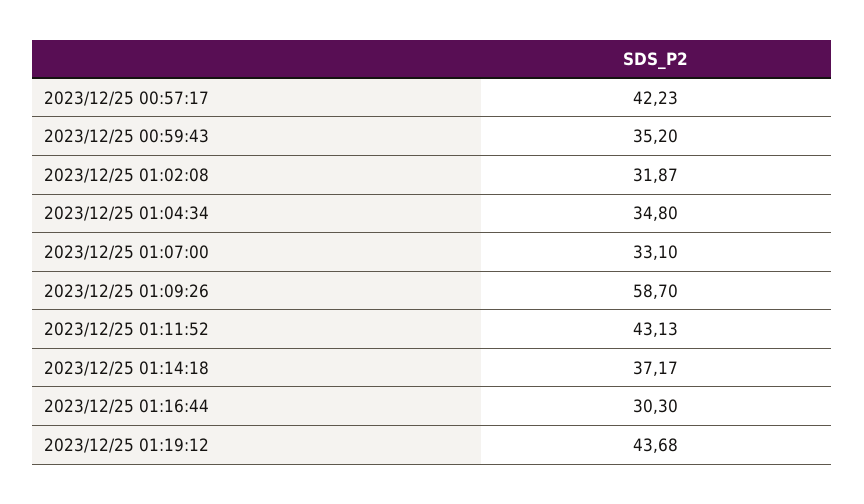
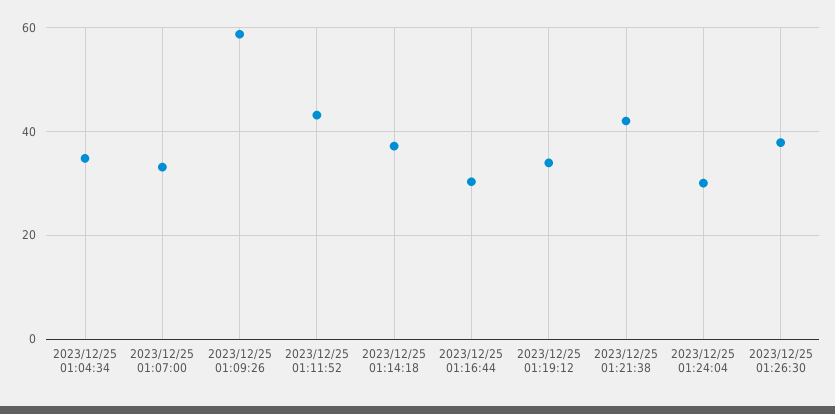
2023/12/25 00:57:17: 42.23 -> none
2023/12/25 00:59:43: 35.2 -> none
2023/12/25 01:02:08: 31.87 -> none
2023/12/25 01:19:12: 43.68 -> 34
2023/12/25 01:21:38: none -> 42
2023/12/25 01:24:04: none -> 30
2023/12/25 01:26:30: none -> 38

